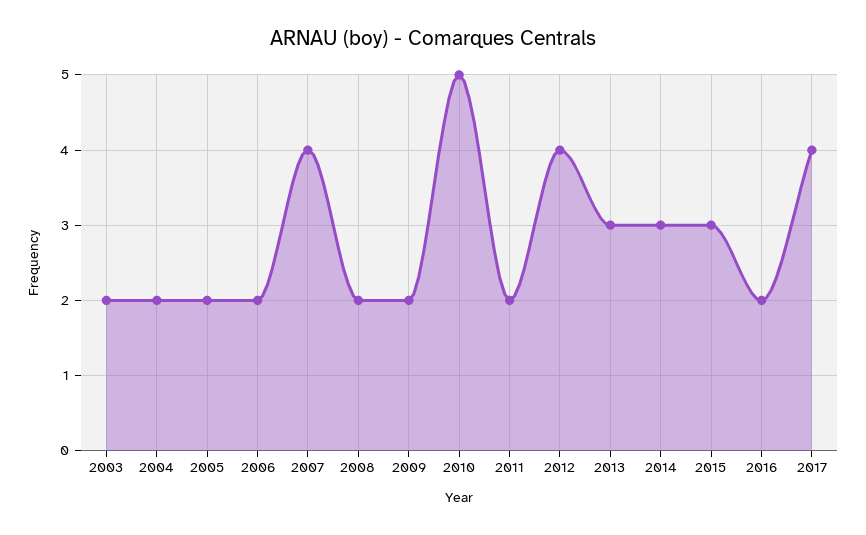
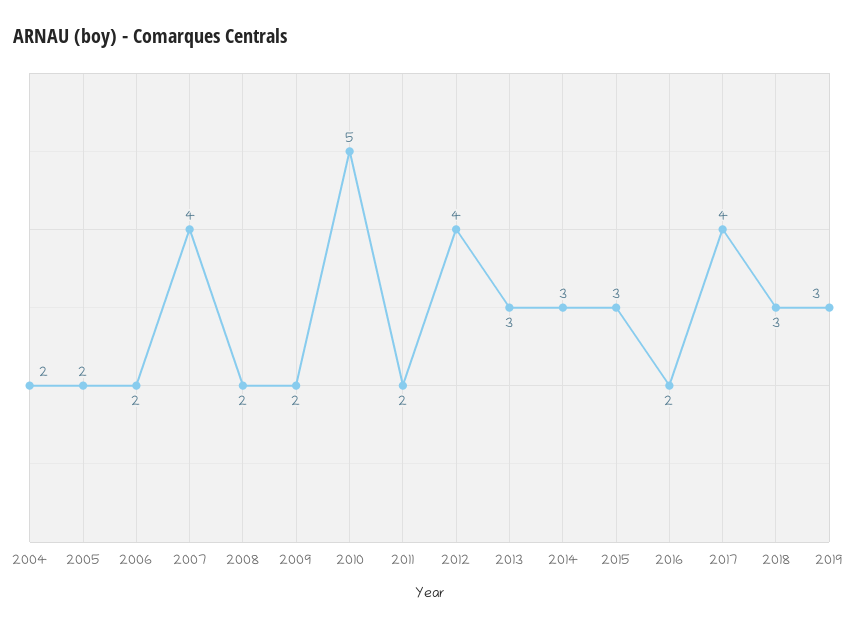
2003: 2 -> none
2018: none -> 3
2019: none -> 3

